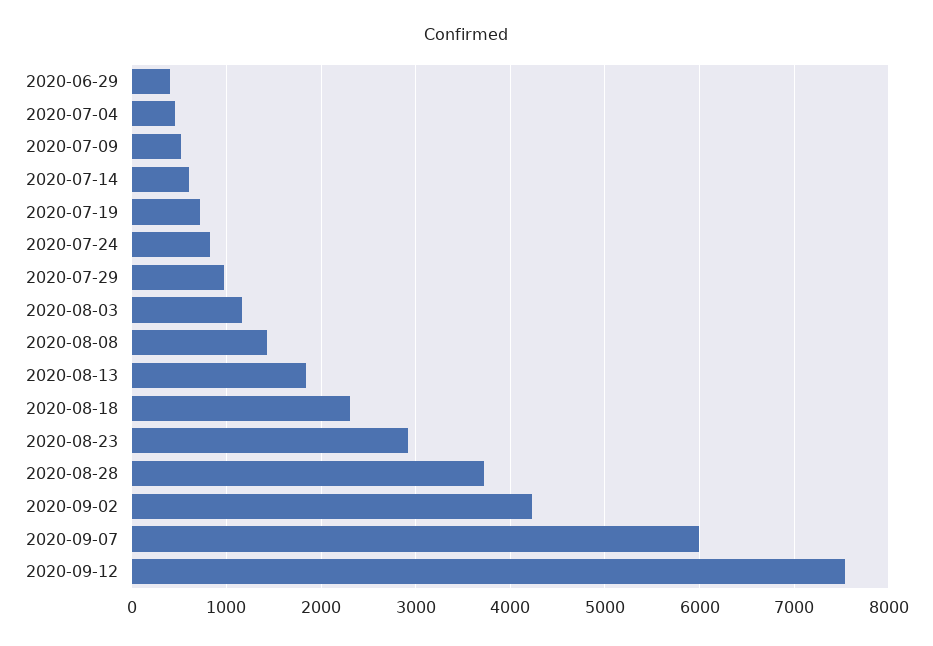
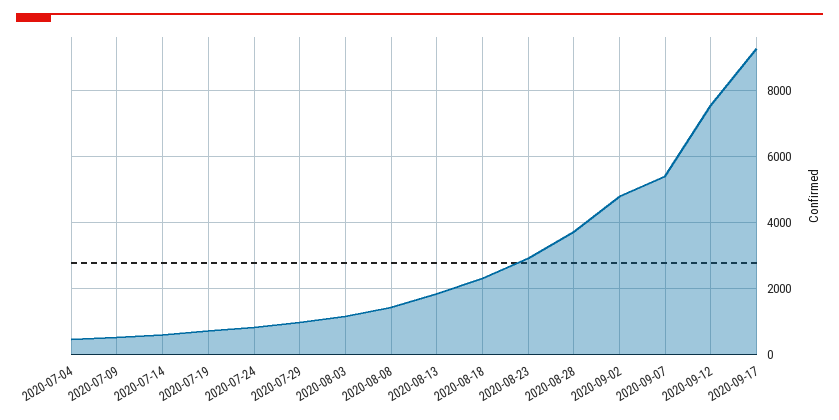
2020-06-29: 400 -> none
2020-09-02: 4200 -> 4800
2020-09-07: 6000 -> 5400
2020-09-17: none -> 9200

